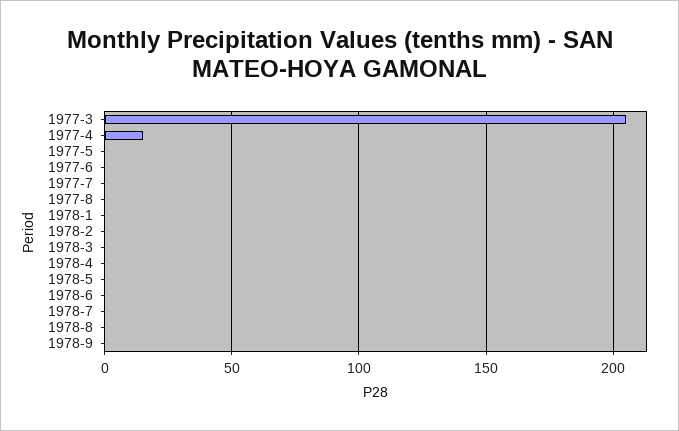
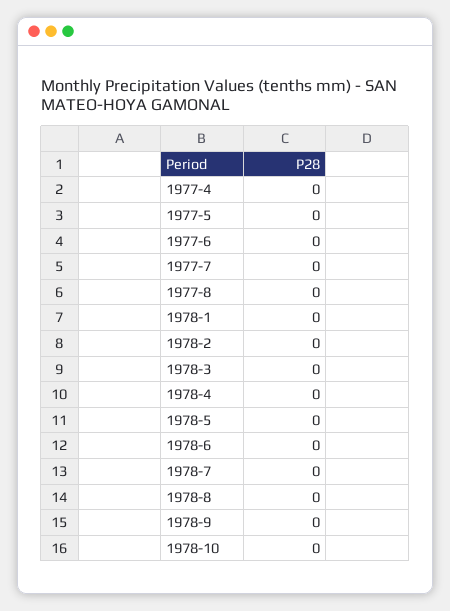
1977-3: 205 -> none
1977-4: 15 -> 0
1978-10: none -> 0

